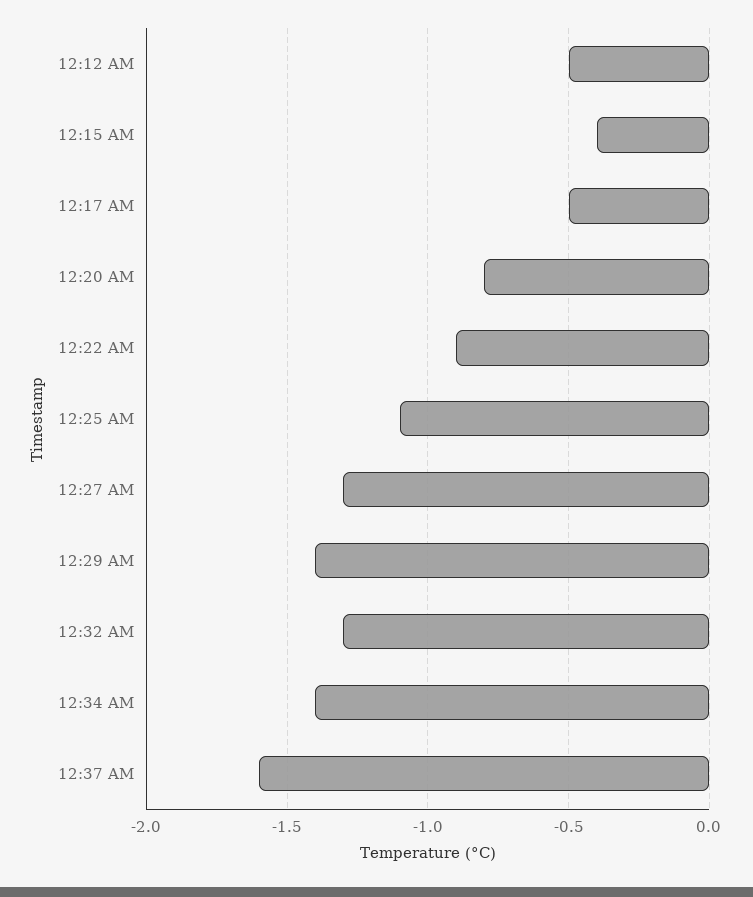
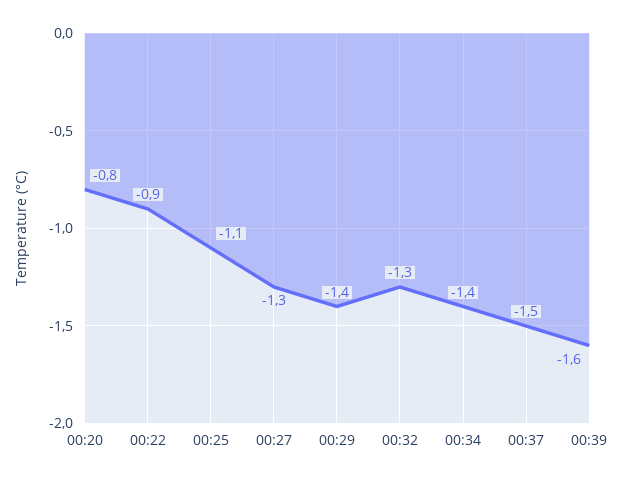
12:12 AM: -0.5 -> none
12:15 AM: -0.4 -> none
12:17 AM: -0.5 -> none
12:37 AM: -1.6 -> -1.5
00:39: none -> -1.6

